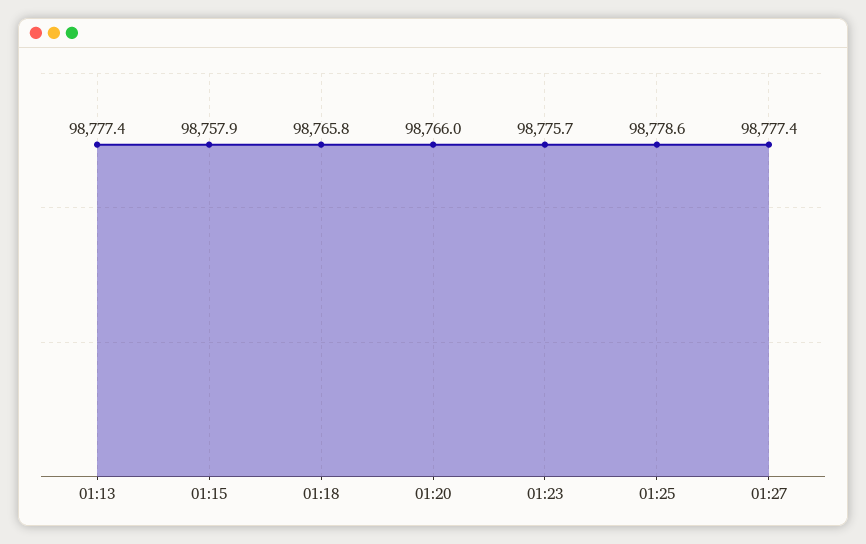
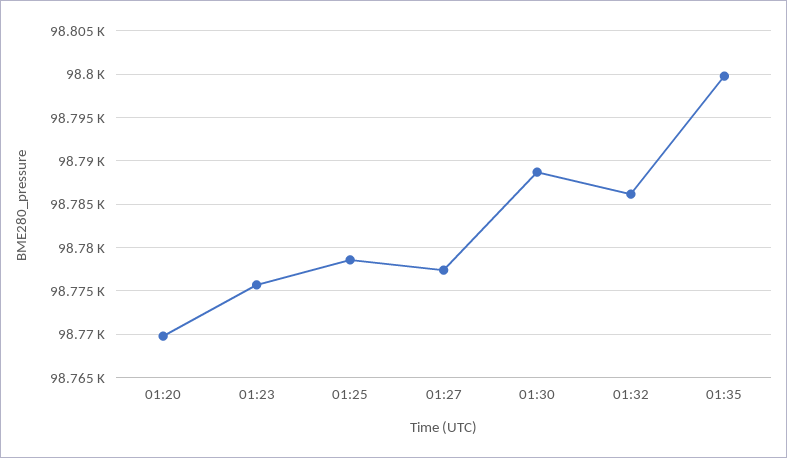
01:13: 98777.4 -> none
01:15: 98757.9 -> none
01:18: 98765.8 -> none
01:20: 98766 -> 98770
01:30: none -> 98789
01:32: none -> 98786
01:35: none -> 98800

